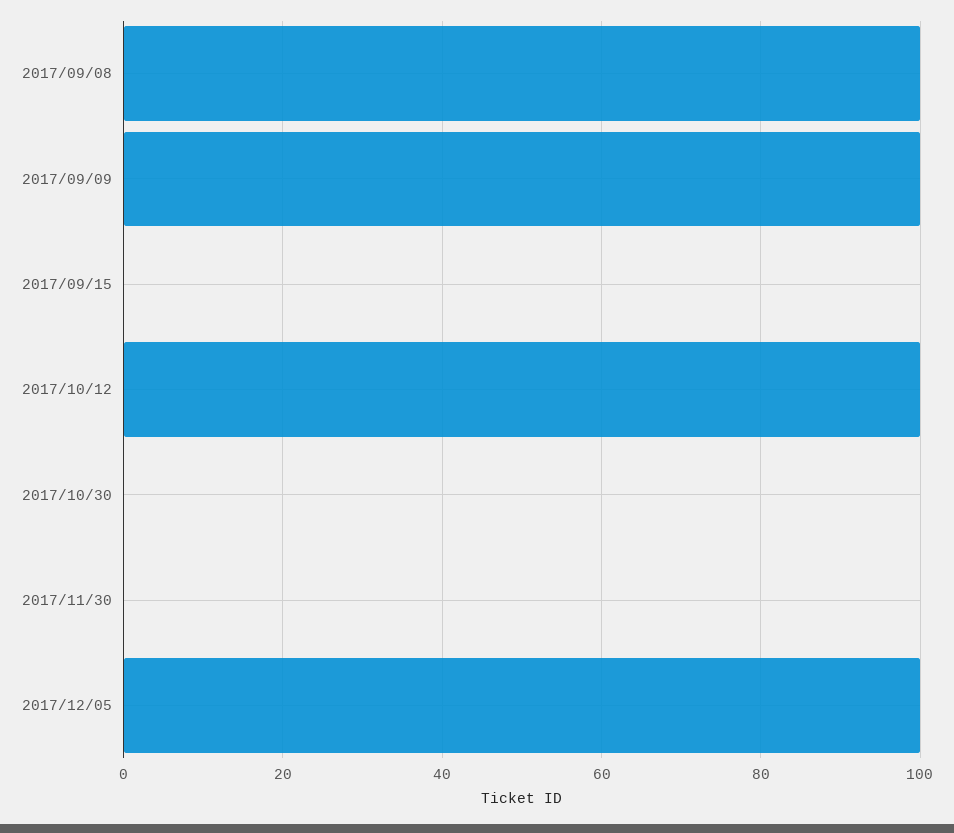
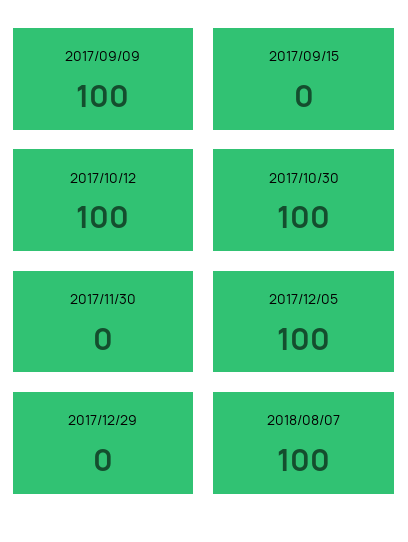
2017/09/08: 100 -> none
2017/10/30: 0 -> 100
2017/12/29: none -> 0
2018/08/07: none -> 100

